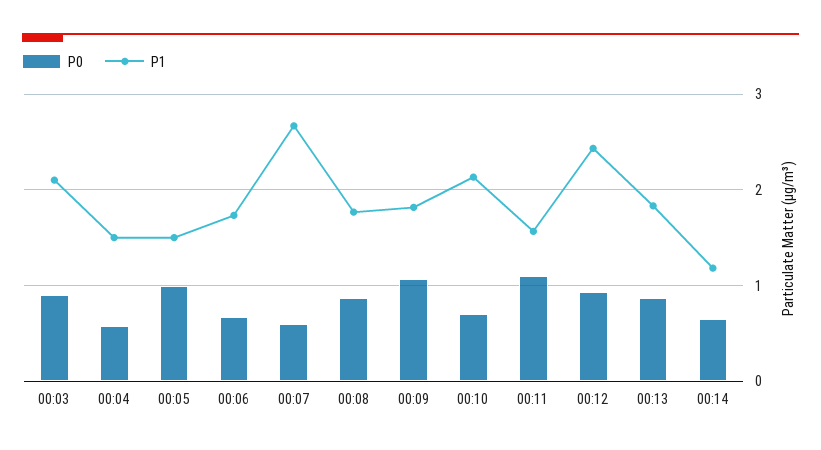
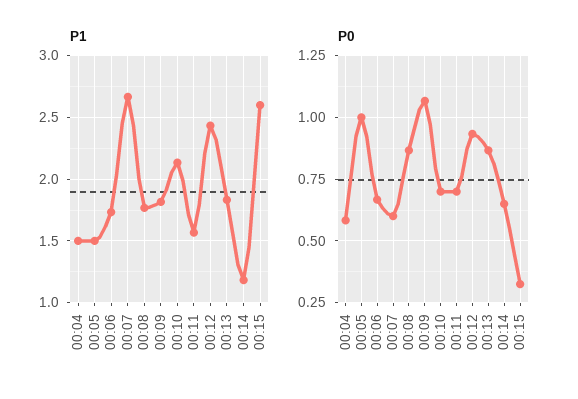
P0, 00:03: 0.9 -> none
P1, 00:03: 2.1 -> none
P0, 00:11: 1.1 -> 0.7
P1, 00:15: none -> 2.6
P0, 00:15: none -> 0.325

